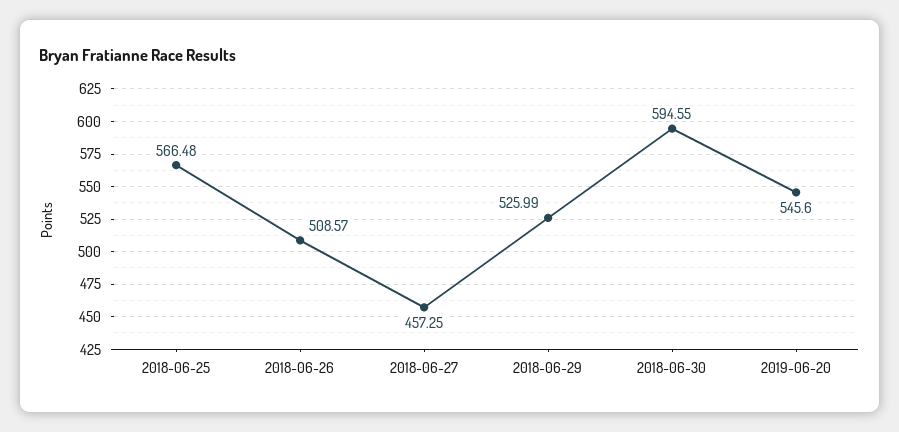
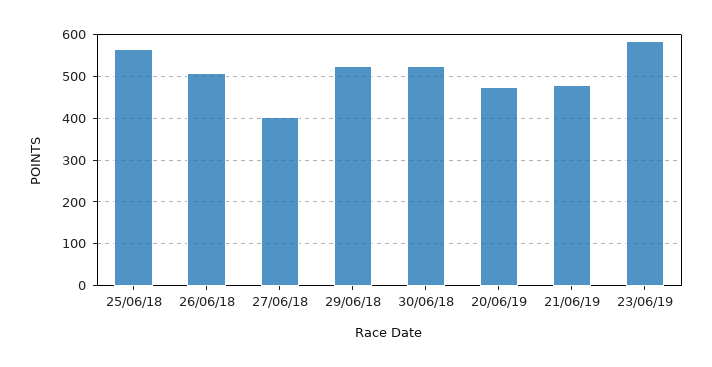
2018-06-27: 457.25 -> 400
2018-06-30: 594.55 -> 520
2019-06-20: 545.6 -> 480
21/06/19: none -> 480
23/06/19: none -> 580

